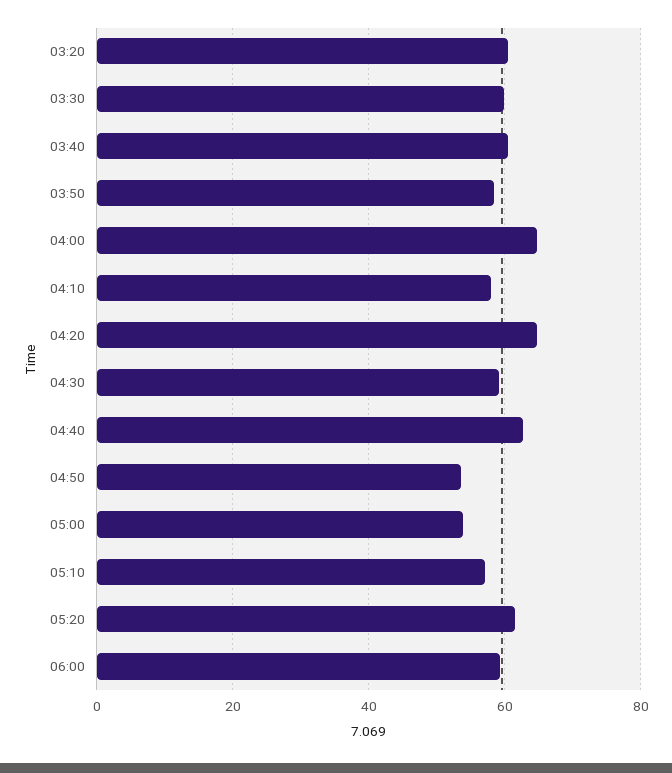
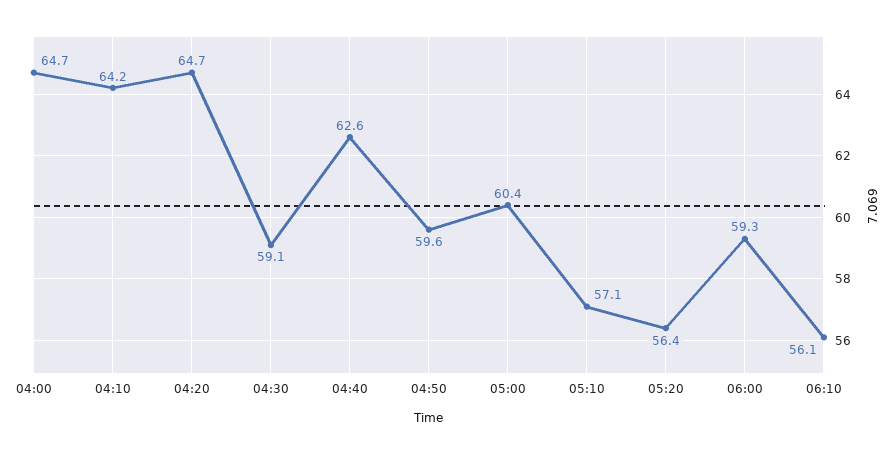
03:20: 60 -> none
03:30: 60 -> none
03:40: 60 -> none
03:50: 58 -> none
04:10: 58 -> 64.2
04:50: 54 -> 59.6
05:00: 54 -> 60.4
05:20: 62 -> 56.4
06:10: none -> 56.1

